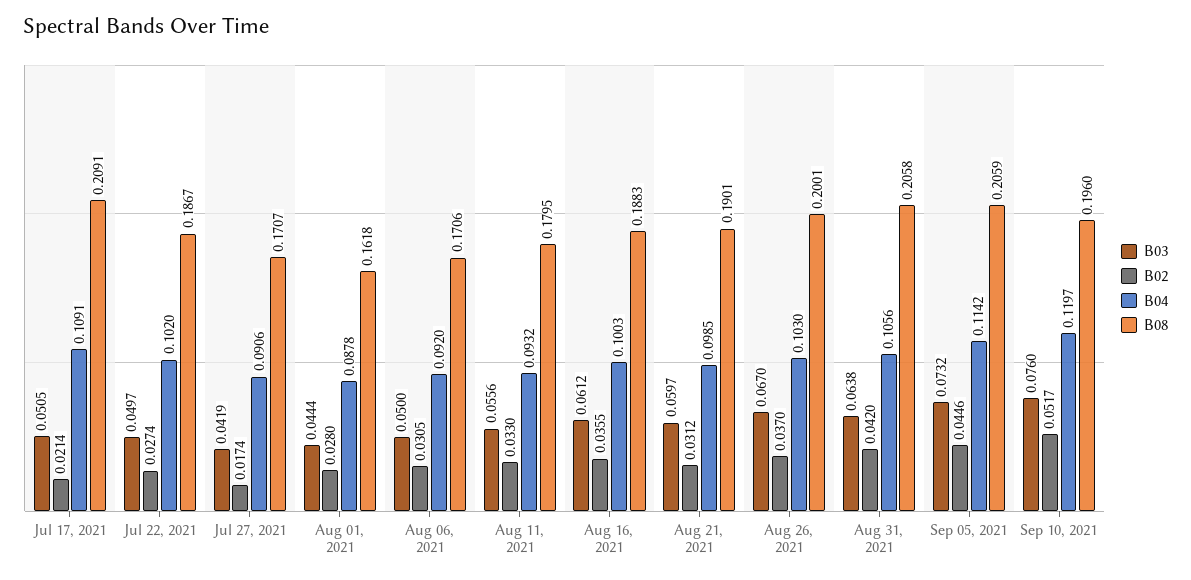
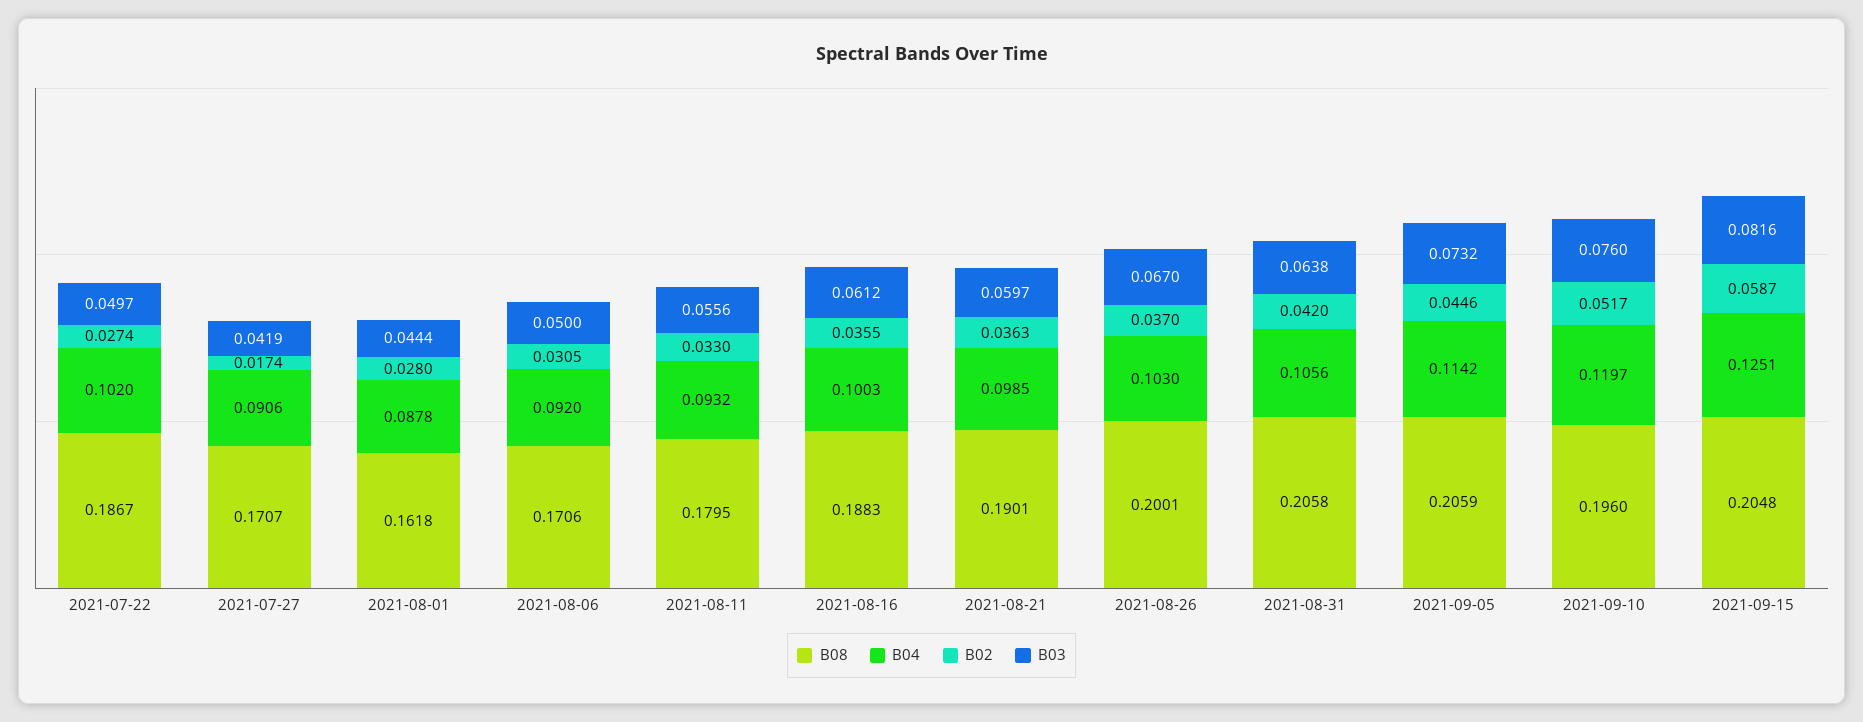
B03, Jul 17, 2021: 0.0505 -> none
B02, Jul 17, 2021: 0.0214 -> none
B04, Jul 17, 2021: 0.1091 -> none
B08, Jul 17, 2021: 0.2091 -> none
B02, Aug 21, 2021: 0.0312 -> 0.0363
B08, 2021-09-15: none -> 0.2048
B04, 2021-09-15: none -> 0.1251
B02, 2021-09-15: none -> 0.0587
B03, 2021-09-15: none -> 0.0816

